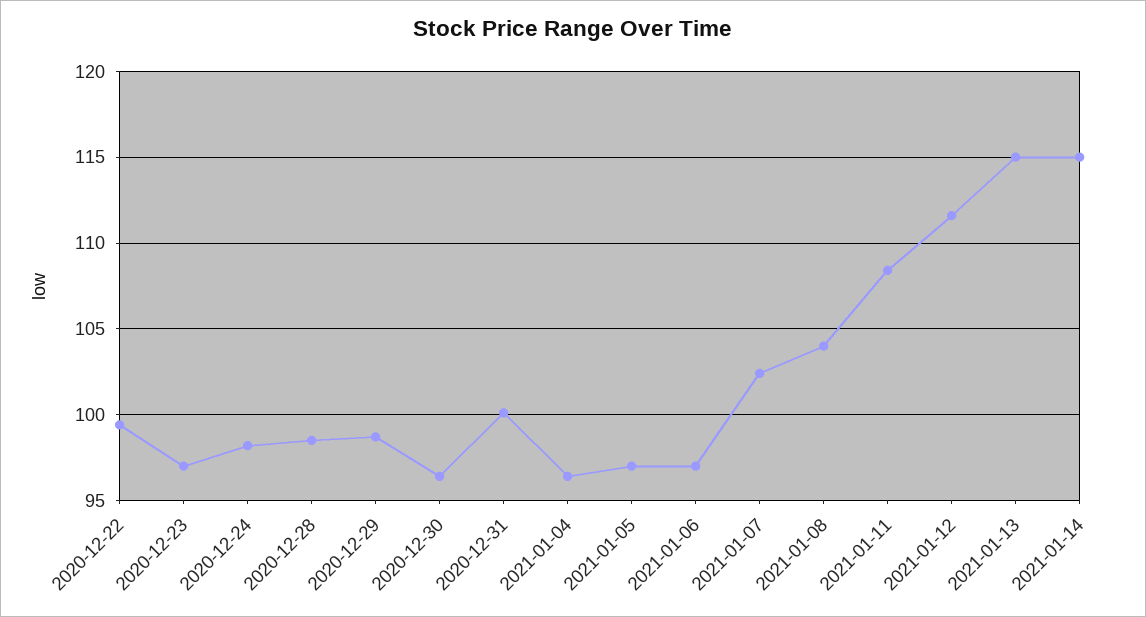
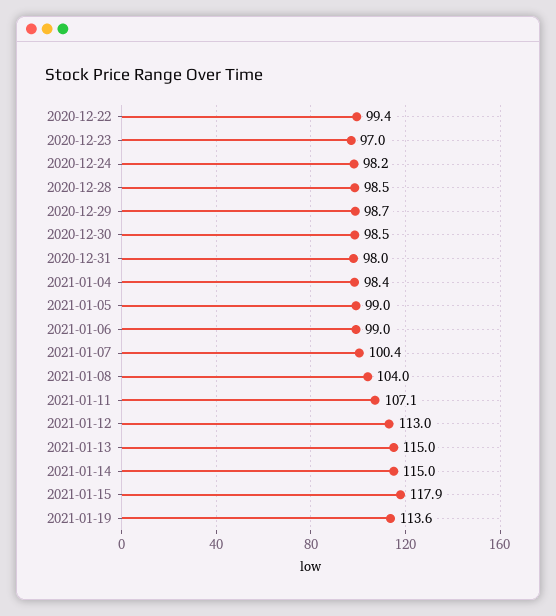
2020-12-30: 96.5 -> 98.5
2020-12-31: 100 -> 98
2021-01-04: 96.5 -> 98.4
2021-01-05: 97 -> 99
2021-01-06: 97 -> 99
2021-01-07: 102.5 -> 100.4
2021-01-11: 108.5 -> 107.1
2021-01-12: 111.5 -> 113
2021-01-15: none -> 117.9
2021-01-19: none -> 113.6

